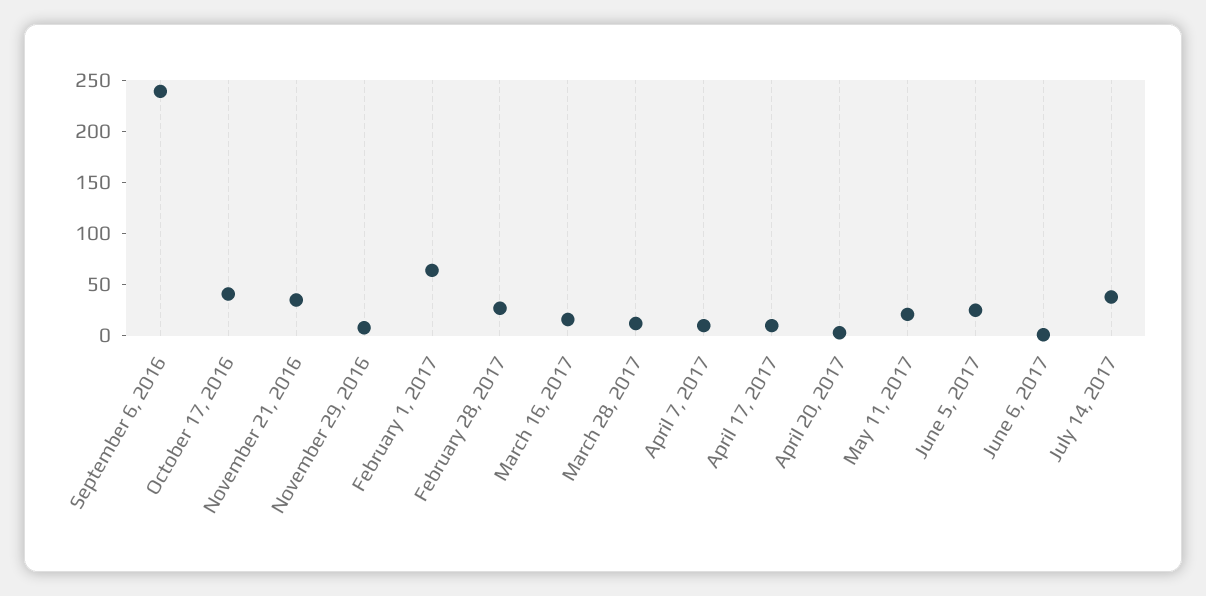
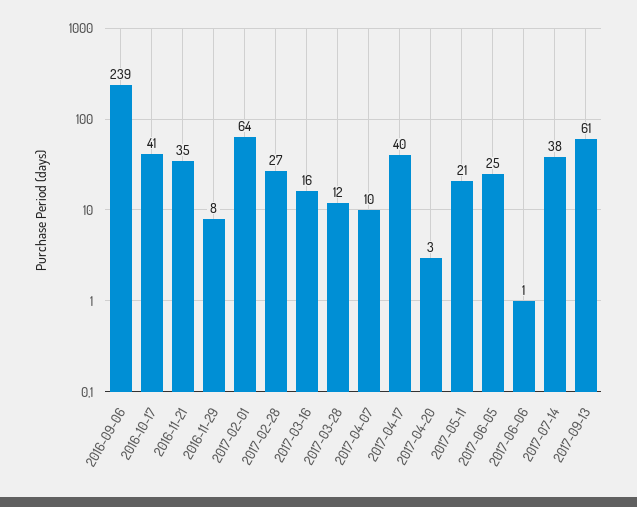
April 17, 2017: 10 -> 40
2017-09-13: none -> 61

